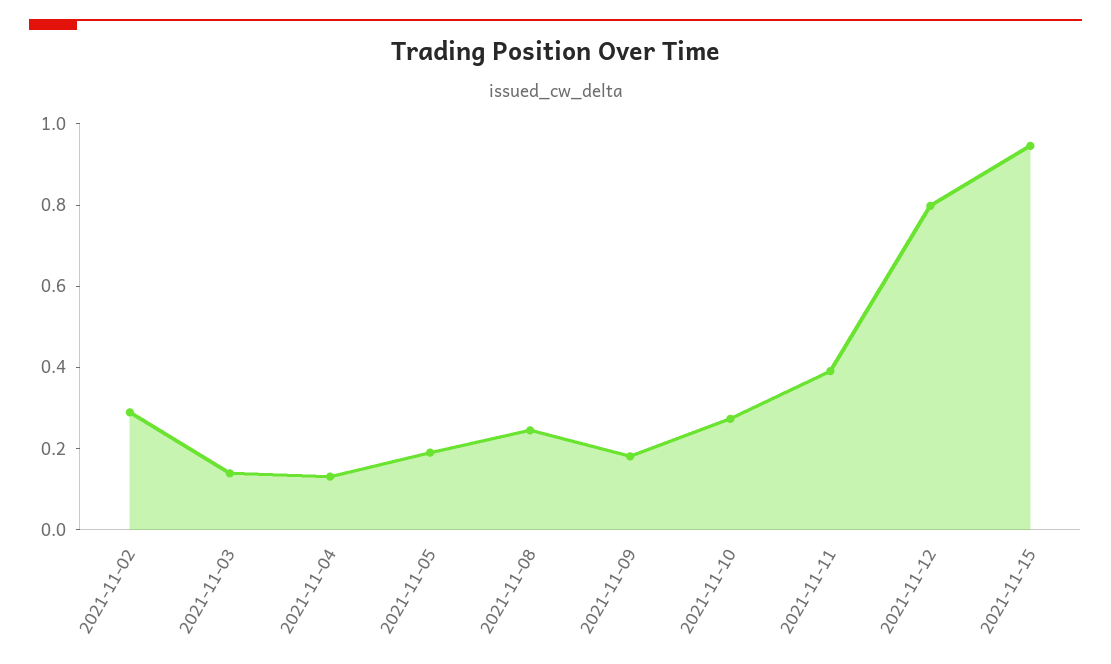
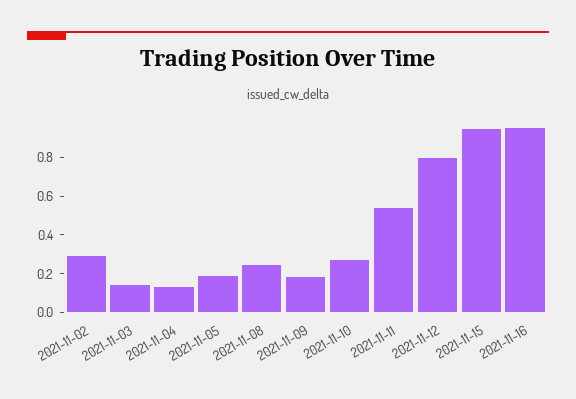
2021-11-11: 0.4 -> 0.55
2021-11-16: none -> 0.95

